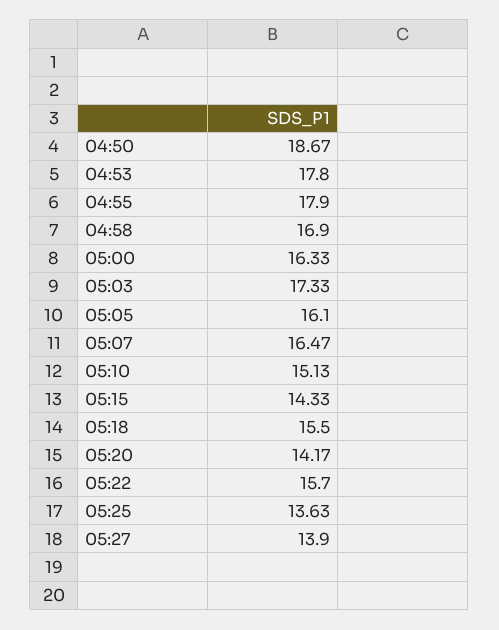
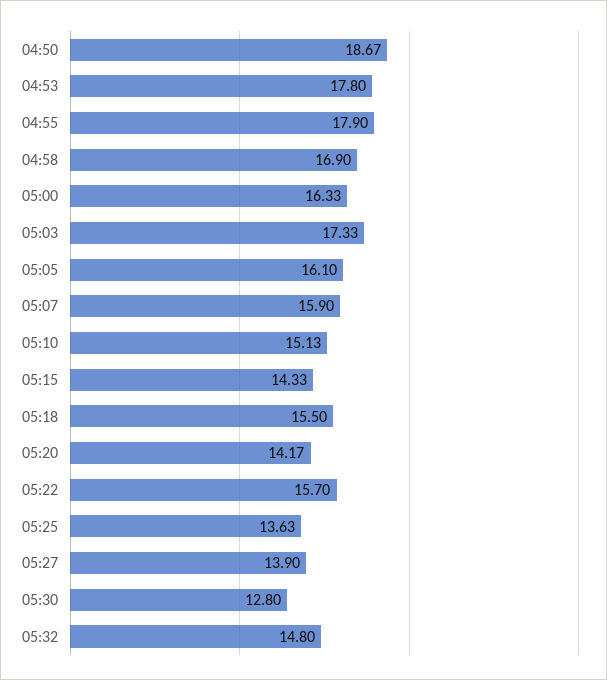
05:07: 16.47 -> 15.9
05:30: none -> 12.8
05:32: none -> 14.8

